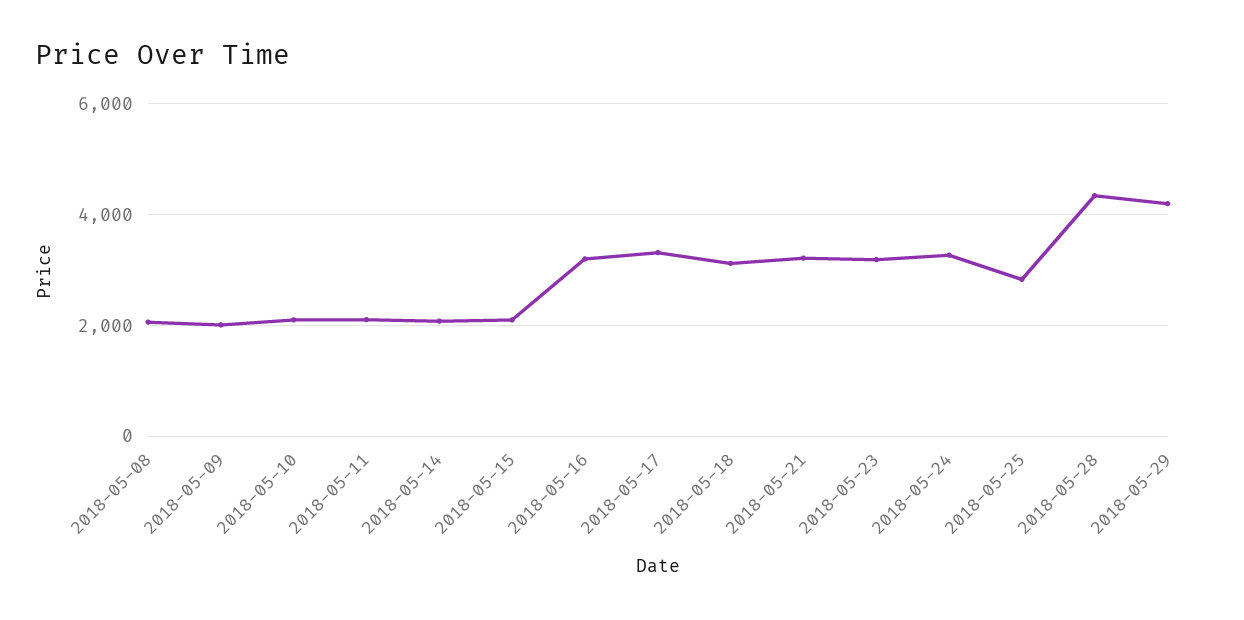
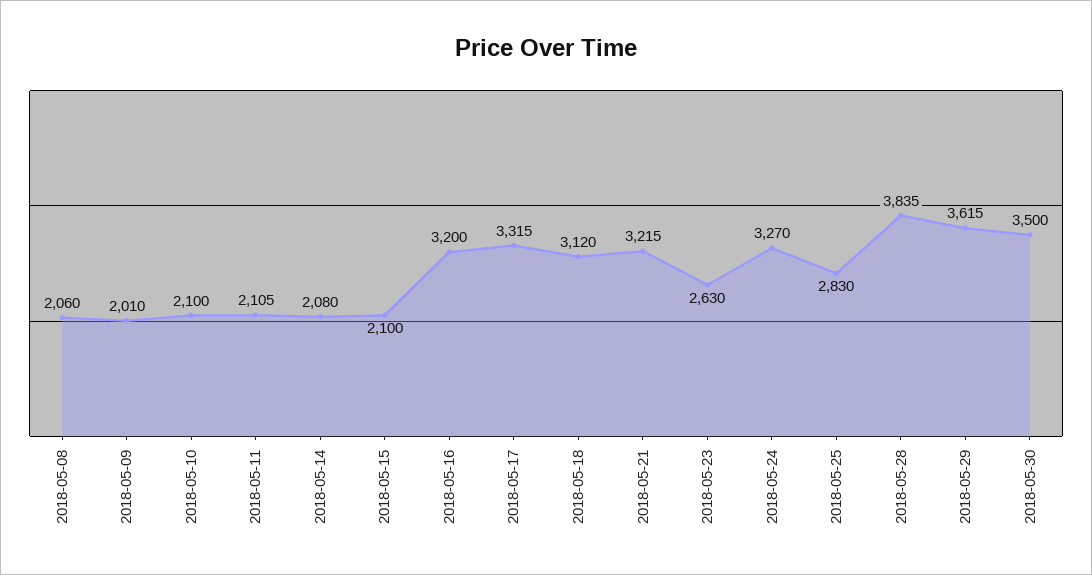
2018-05-23: 3200 -> 2630
2018-05-28: 4400 -> 3835
2018-05-29: 4200 -> 3615
2018-05-30: none -> 3500

